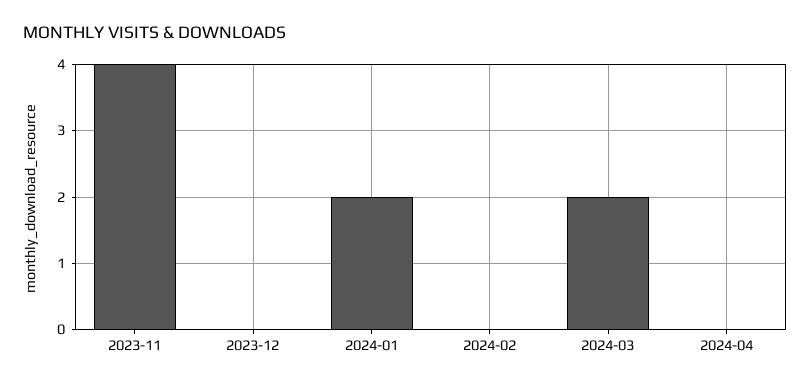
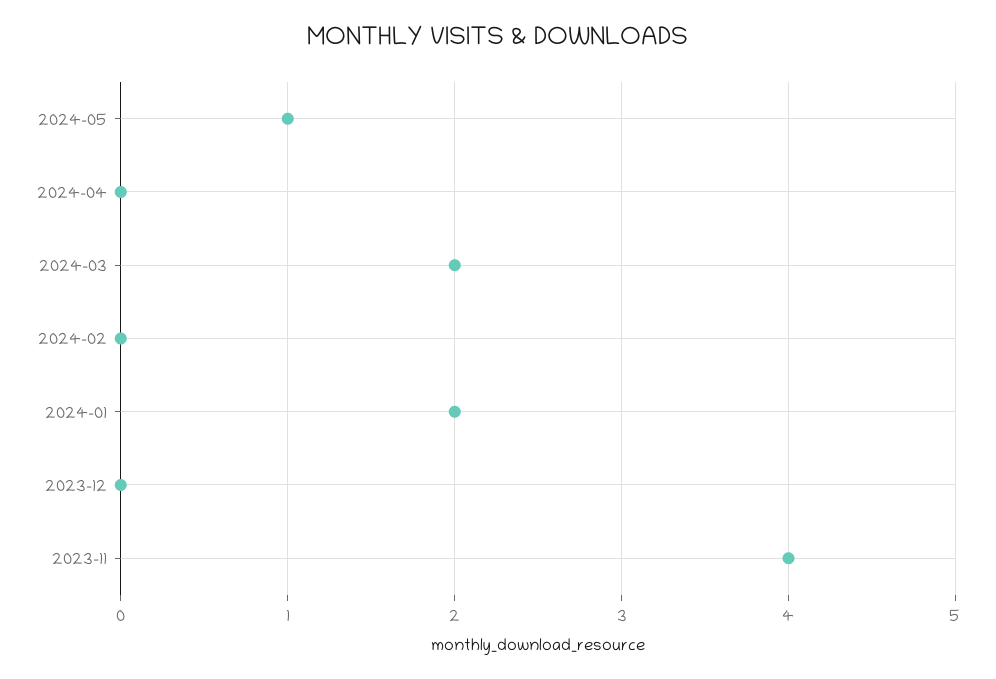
2024-05: none -> 1

